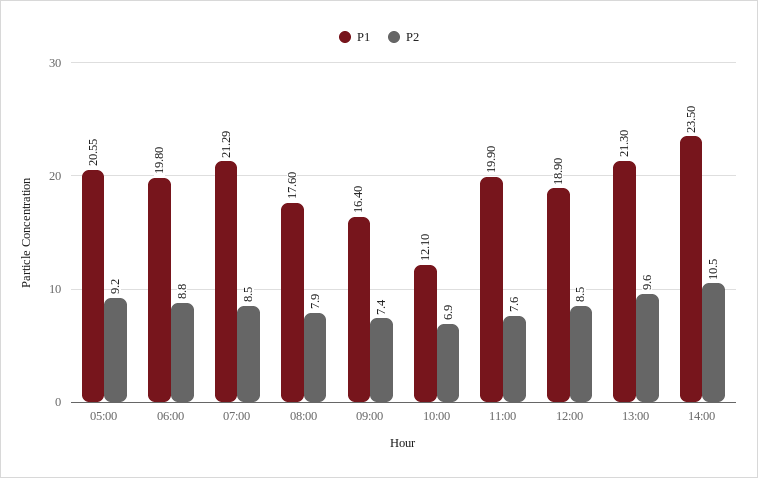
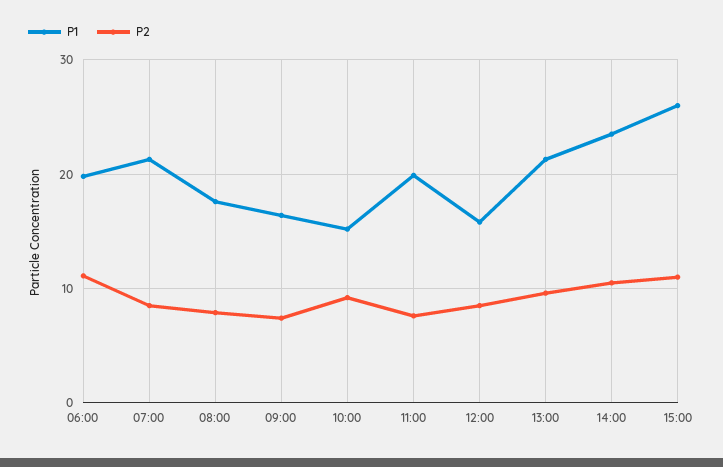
P1, 05:00: 20.55 -> none
P2, 05:00: 9.2 -> none
P2, 06:00: 8.8 -> 11
P1, 10:00: 12.1 -> 15
P2, 10:00: 6.9 -> 9
P1, 12:00: 18.9 -> 16
P1, 15:00: none -> 26
P2, 15:00: none -> 11

